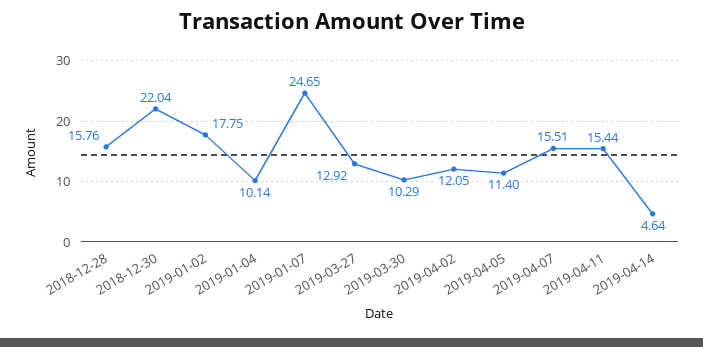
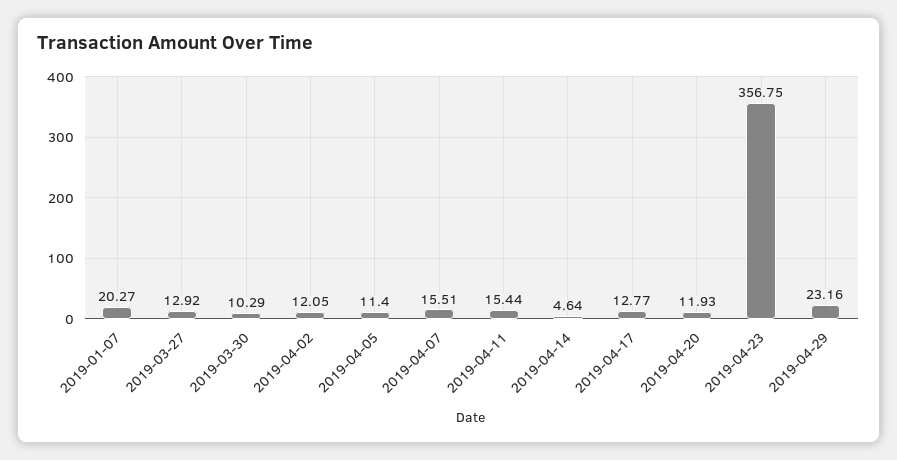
2018-12-28: 15.76 -> none
2018-12-30: 22.04 -> none
2019-01-02: 17.75 -> none
2019-01-04: 10.14 -> none
2019-01-07: 24.65 -> 20.27
2019-04-17: none -> 12.77
2019-04-20: none -> 11.93
2019-04-23: none -> 356.75
2019-04-29: none -> 23.16

